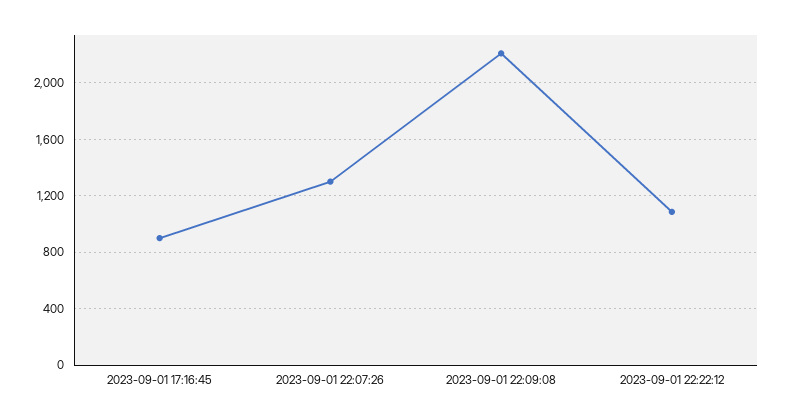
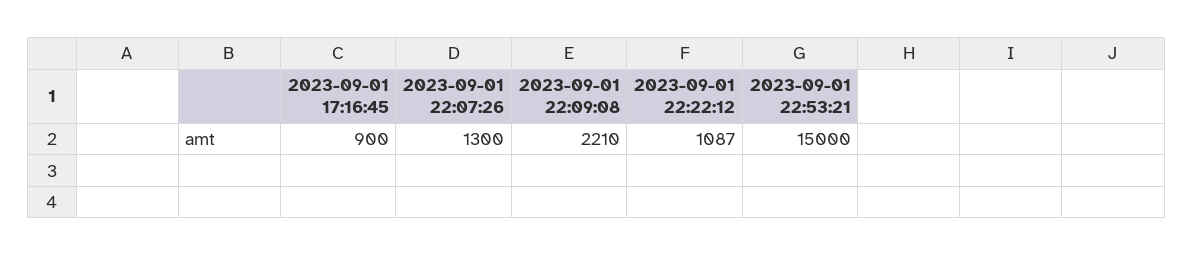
2023-09-01 22:53:21: none -> 15000

